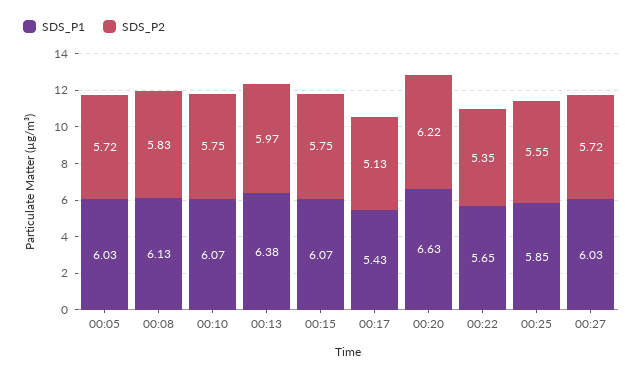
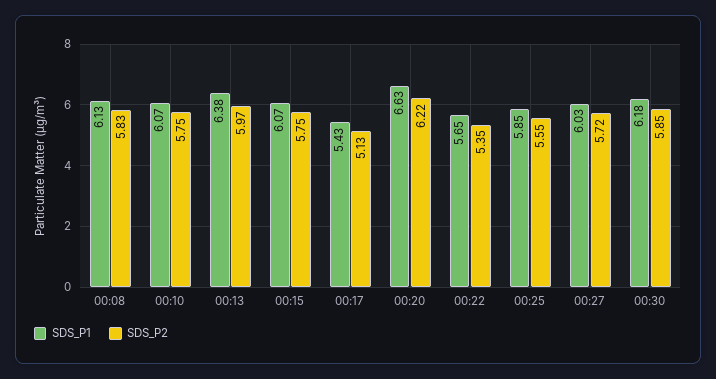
SDS_P1, 00:05: 6.03 -> none
SDS_P2, 00:05: 5.72 -> none
SDS_P1, 00:30: none -> 6.18
SDS_P2, 00:30: none -> 5.85

